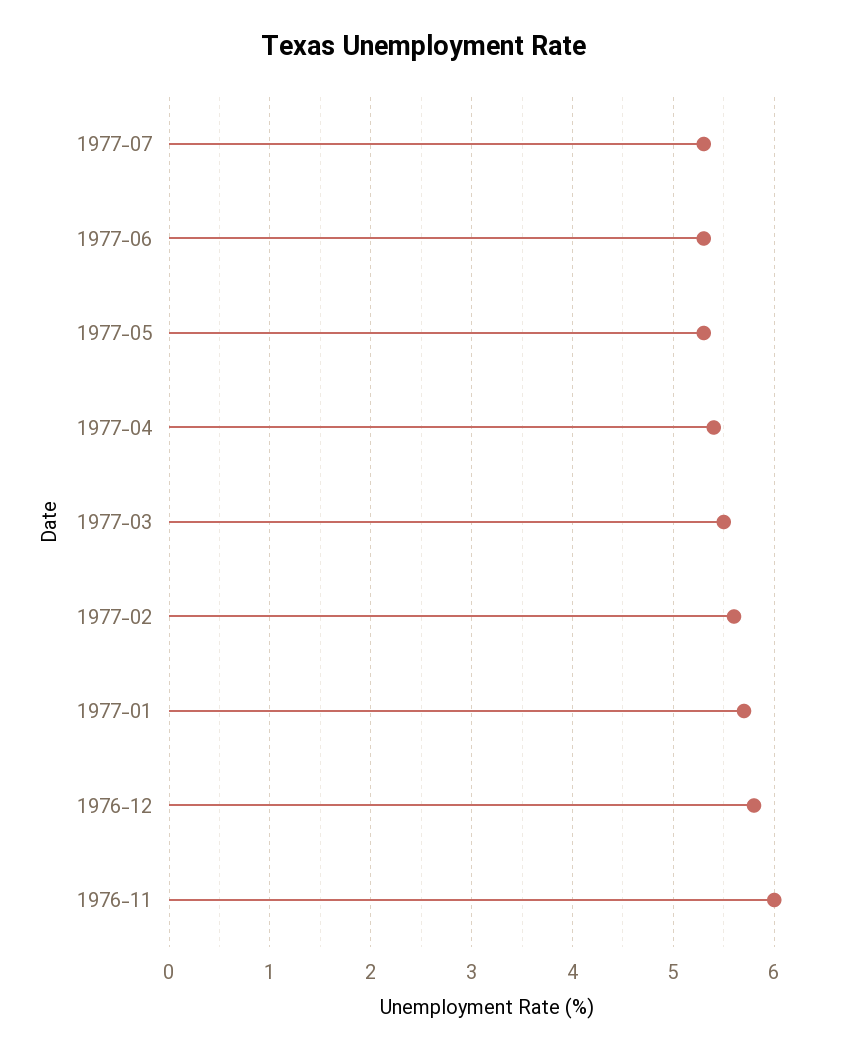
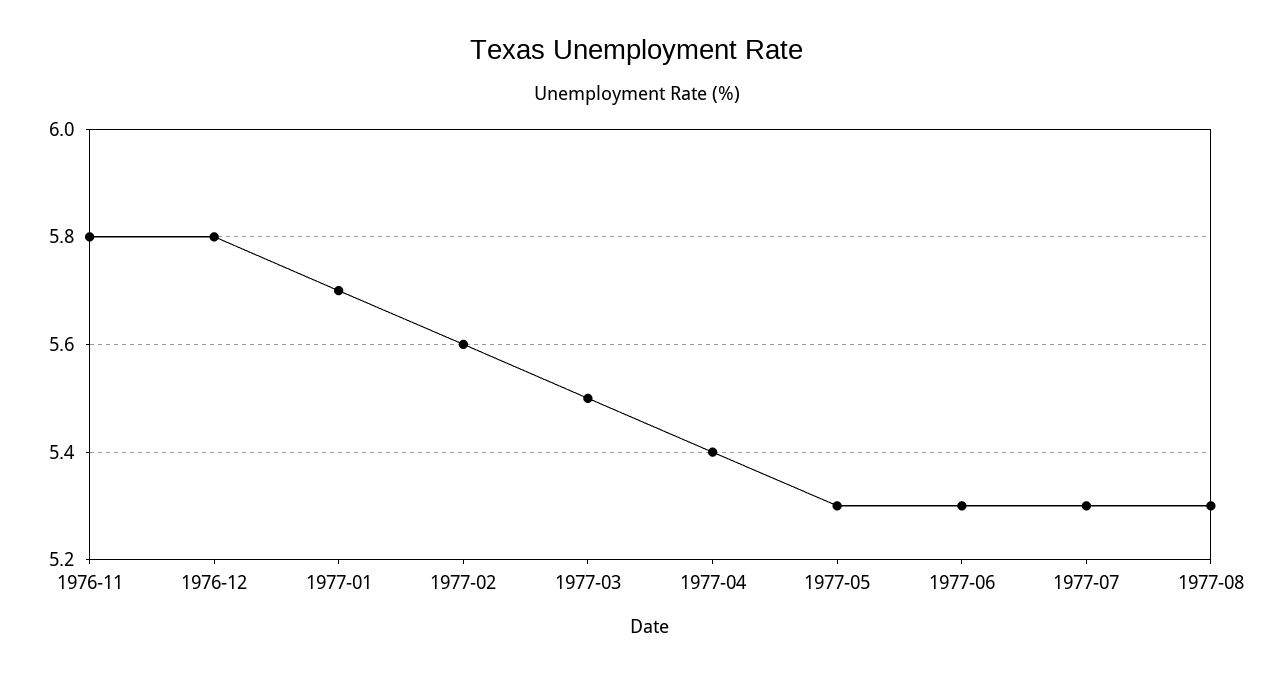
1976-11: 6 -> 5.8
1977-08: none -> 5.3

